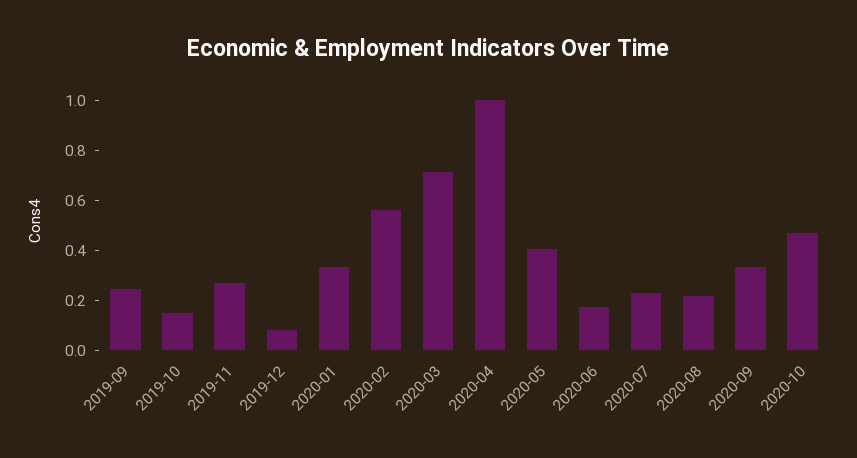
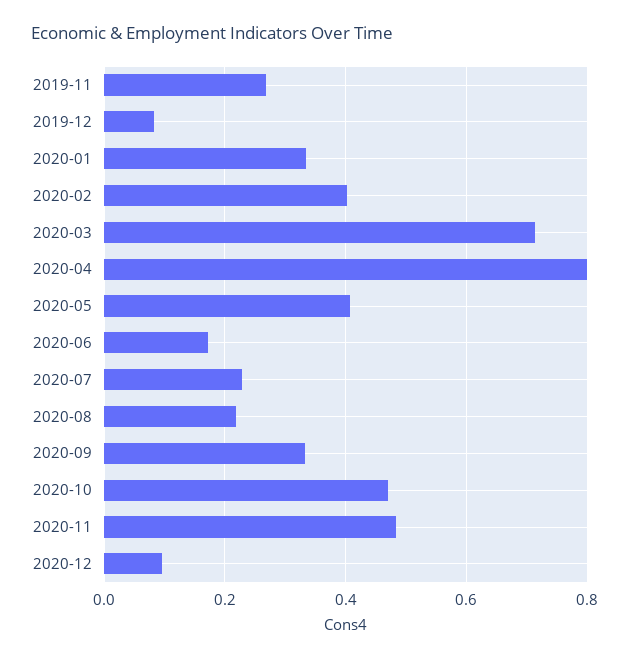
2019-09: 0.25 -> none
2019-10: 0.15 -> none
2020-02: 0.55 -> 0.4
2020-04: 1 -> 0.8
2020-11: none -> 0.48
2020-12: none -> 0.1

